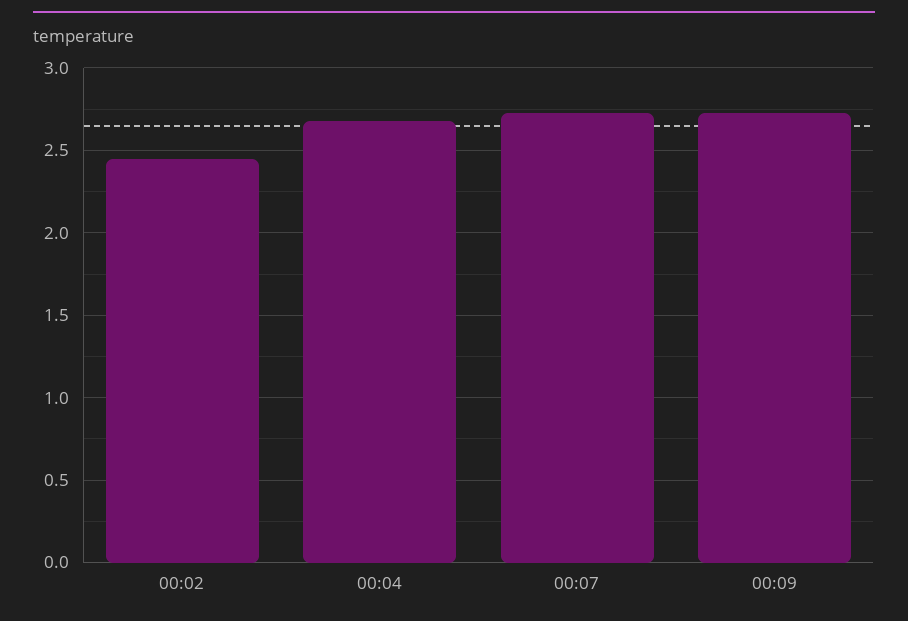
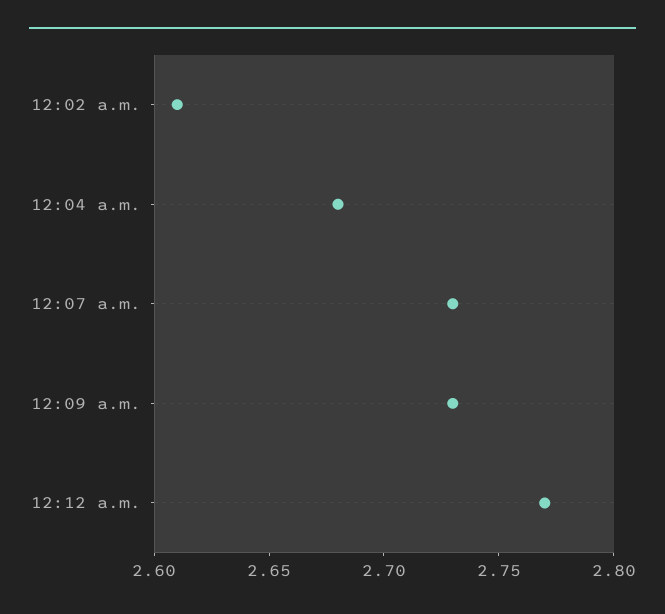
00:02: 2.45 -> 2.61
12:12 a.m.: none -> 2.77

